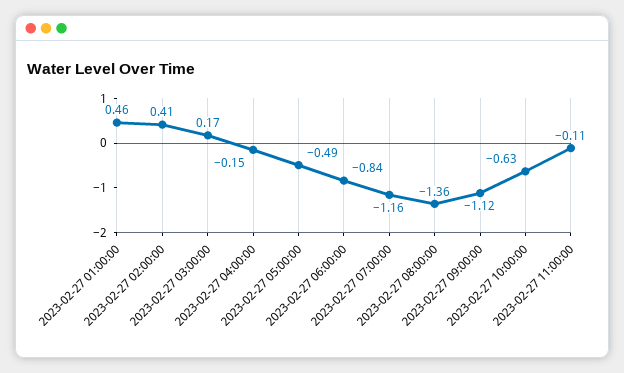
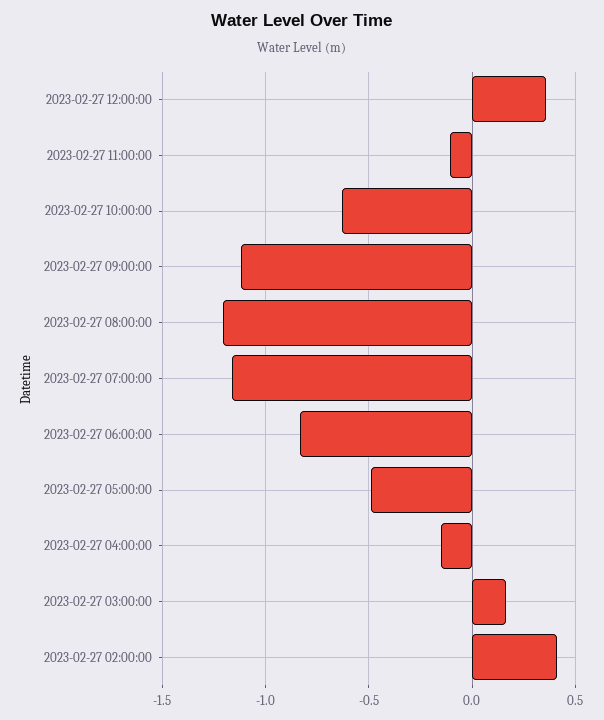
2023-02-27 01:00:00: 0.46 -> none
2023-02-27 08:00:00: -1.36 -> -1.2
2023-02-27 12:00:00: none -> 0.35

